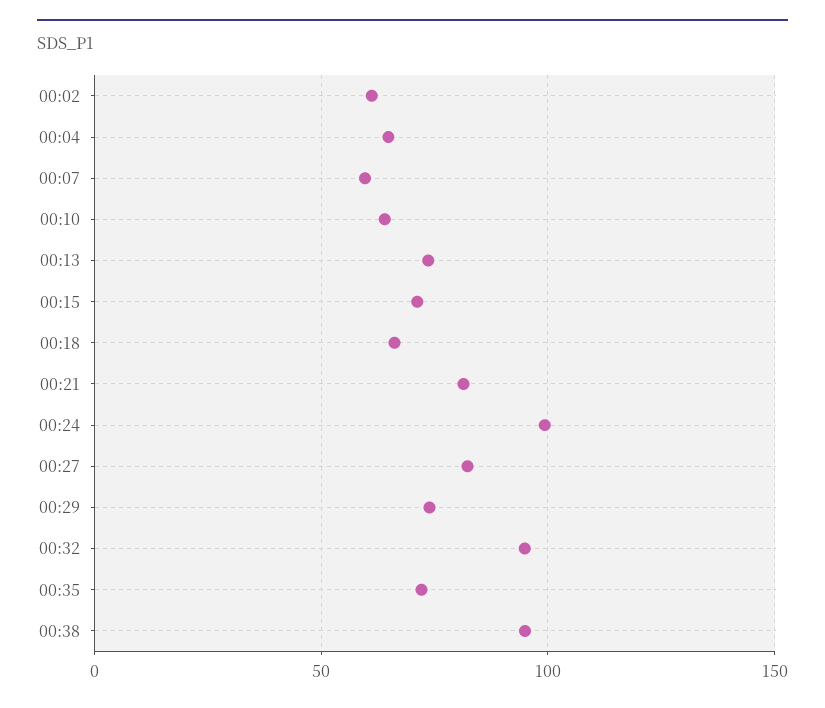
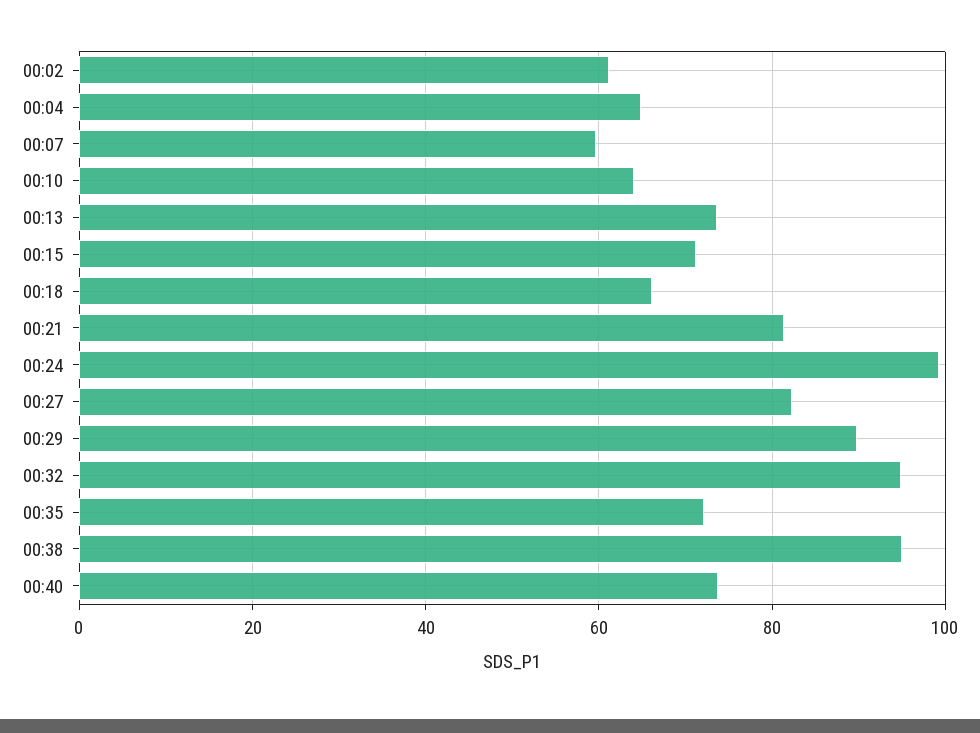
00:29: 75 -> 90
00:40: none -> 74

